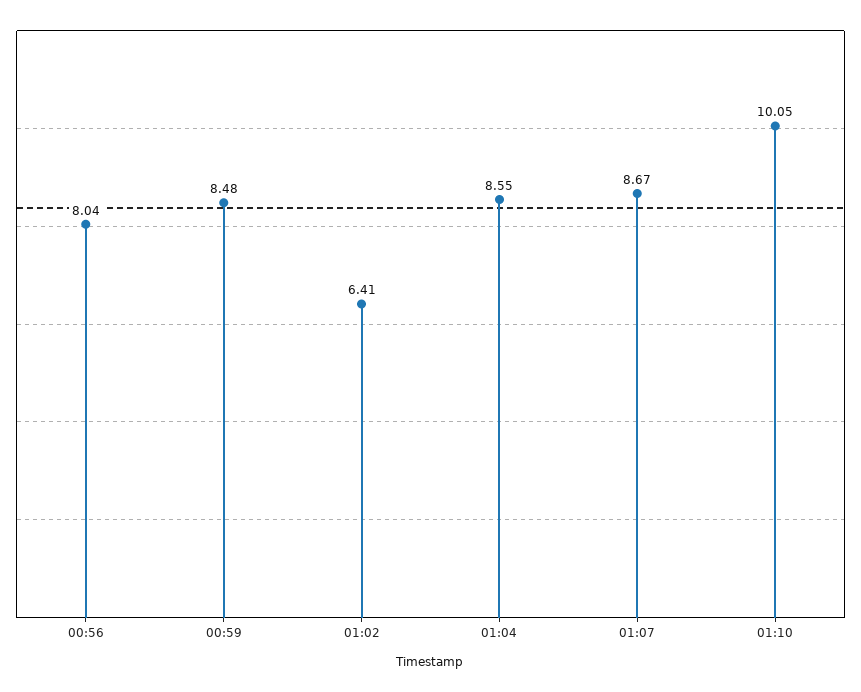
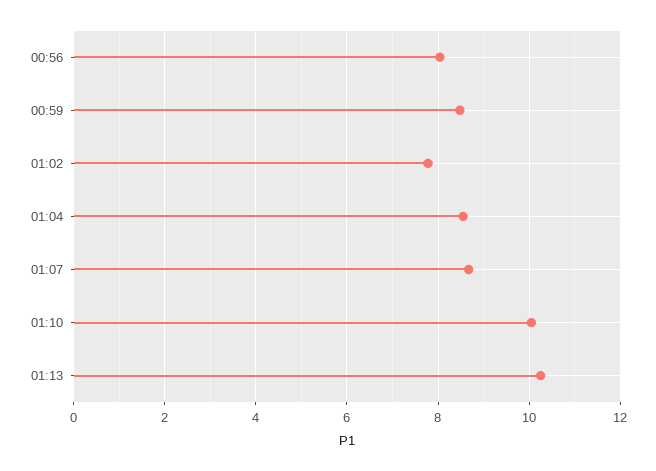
01:02: 6.41 -> 7.8
01:13: none -> 10.2

